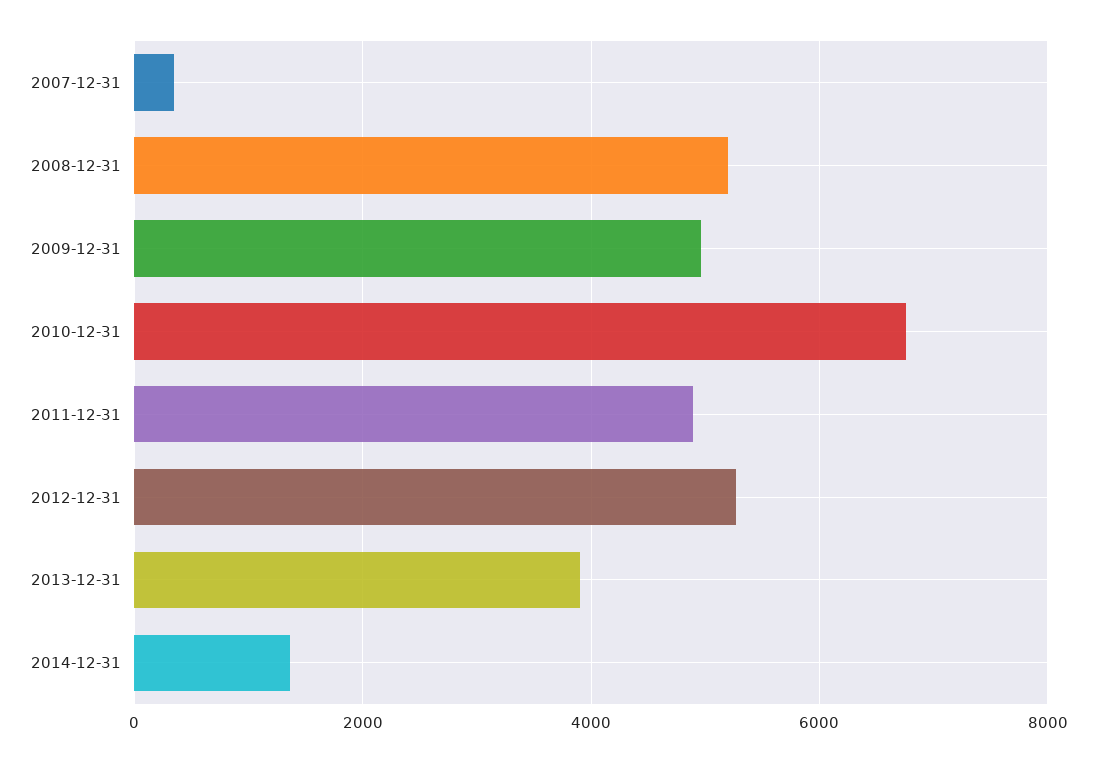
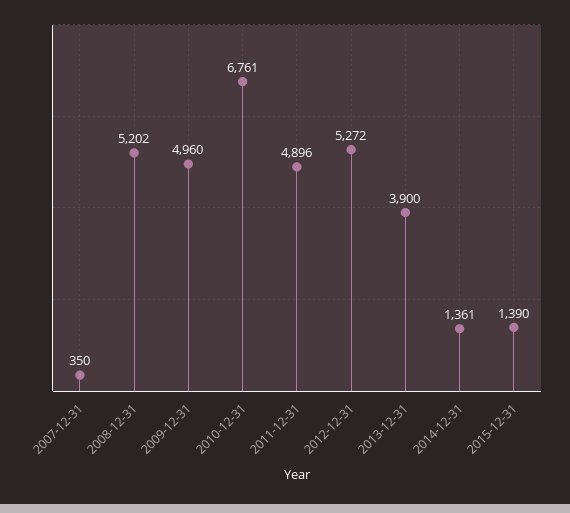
2015-12-31: none -> 1390

